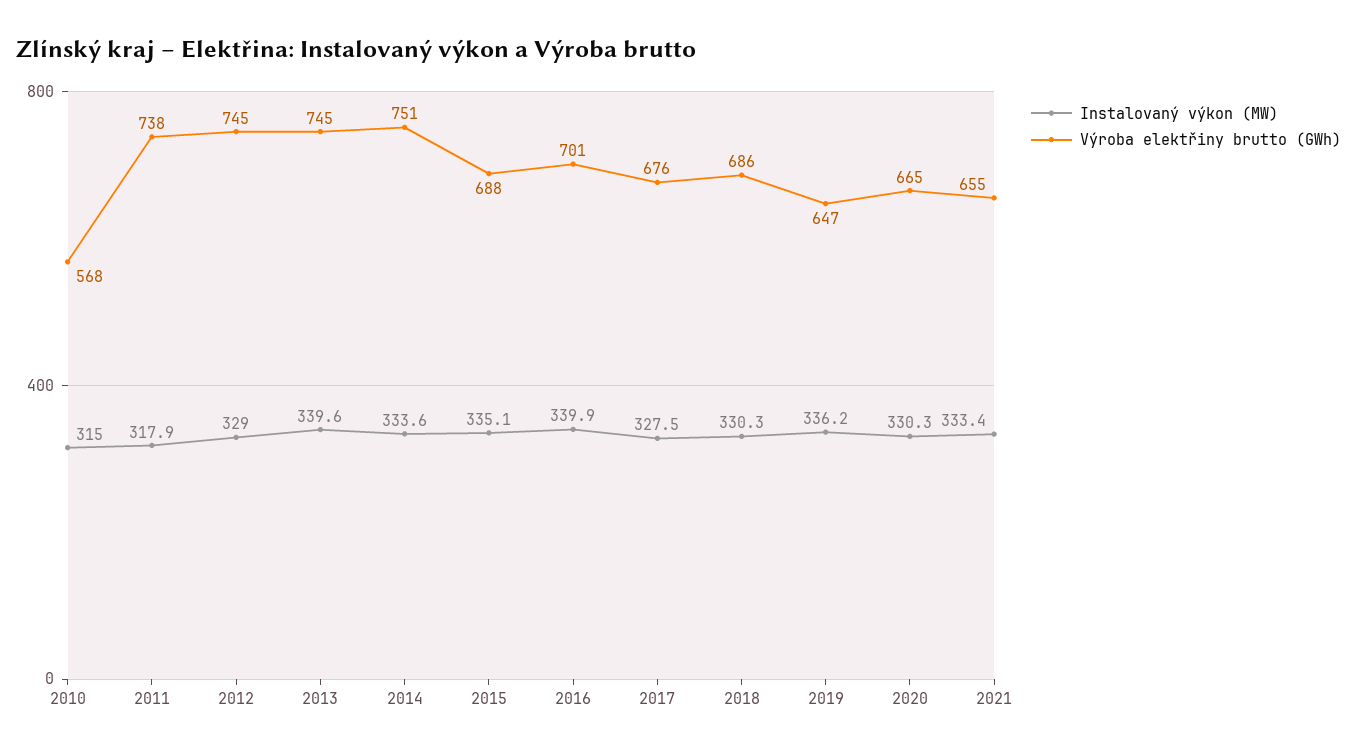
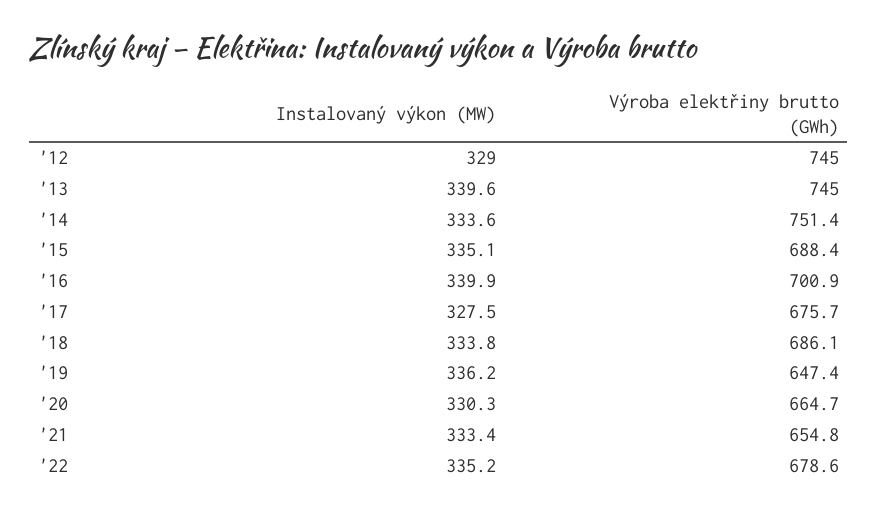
Instalovaný výkon (MW), 2010: 315 -> none
Výroba elektřiny brutto (GWh), 2010: 568 -> none
Instalovaný výkon (MW), 2011: 317.9 -> none
Výroba elektřiny brutto (GWh), 2011: 738 -> none
Instalovaný výkon (MW), 2018: 330.3 -> 333.8
Instalovaný výkon (MW), '22: none -> 335.2
Výroba elektřiny brutto (GWh), '22: none -> 678.6

